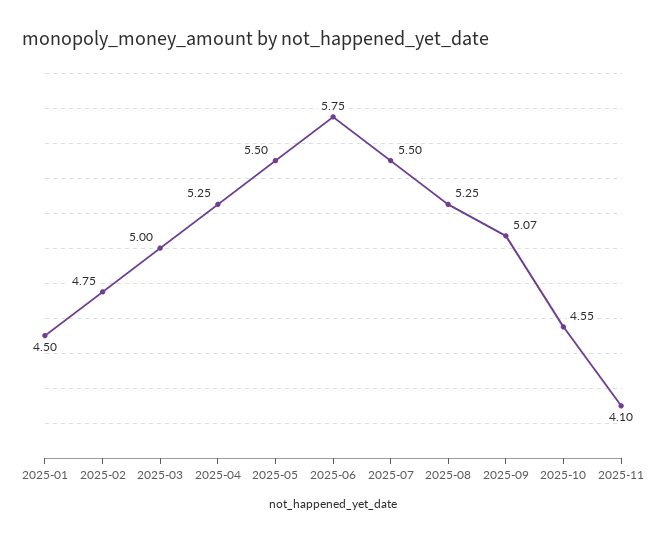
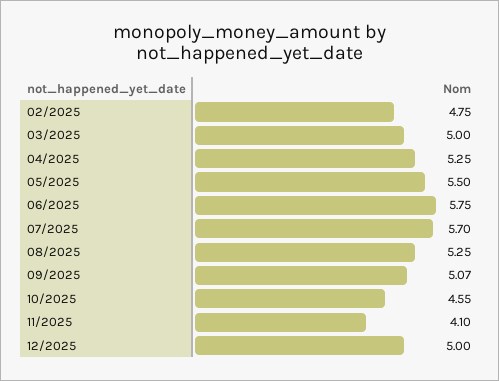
2025-01: 4.5 -> none
2025-07: 5.5 -> 5.7
12/2025: none -> 5

